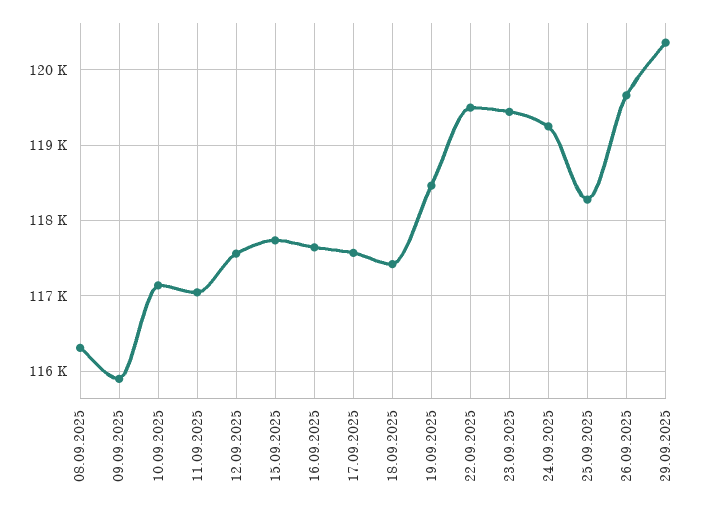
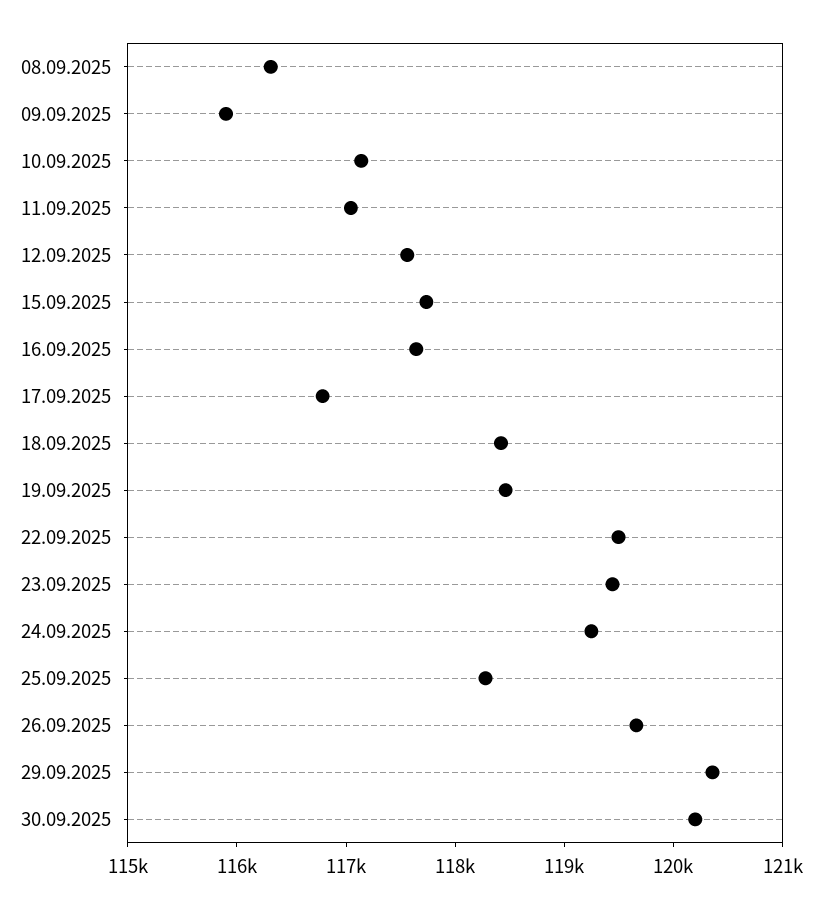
17.09.2025: 117600 -> 116800
18.09.2025: 117400 -> 118400
30.09.2025: none -> 120200

